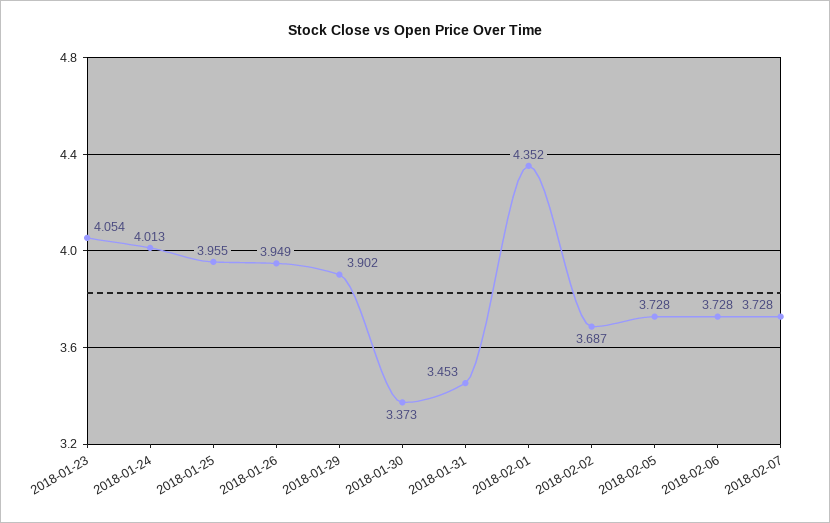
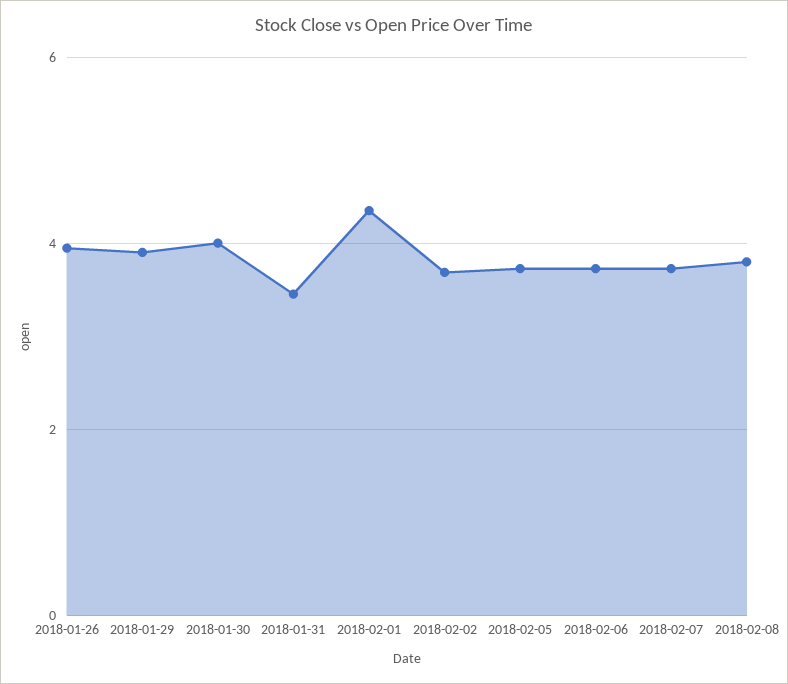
2018-01-23: 4.054 -> none
2018-01-24: 4.013 -> none
2018-01-25: 3.955 -> none
2018-01-30: 3.373 -> 4
2018-02-08: none -> 3.8

